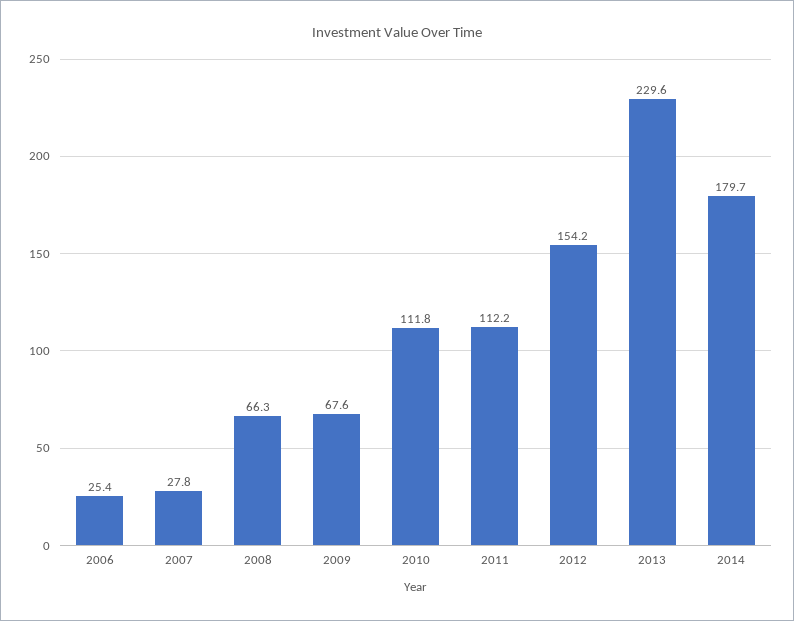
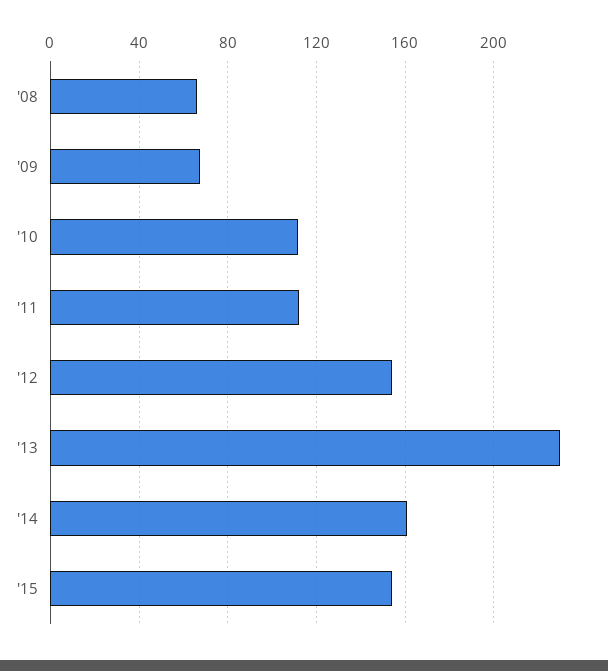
2006: 25.4 -> none
2007: 27.8 -> none
2014: 179.7 -> 160
'15: none -> 155

